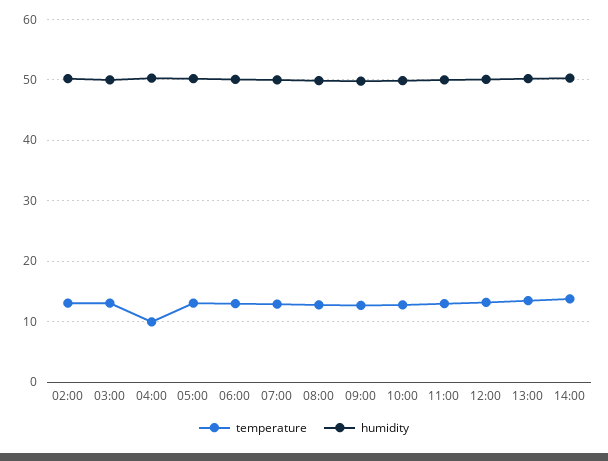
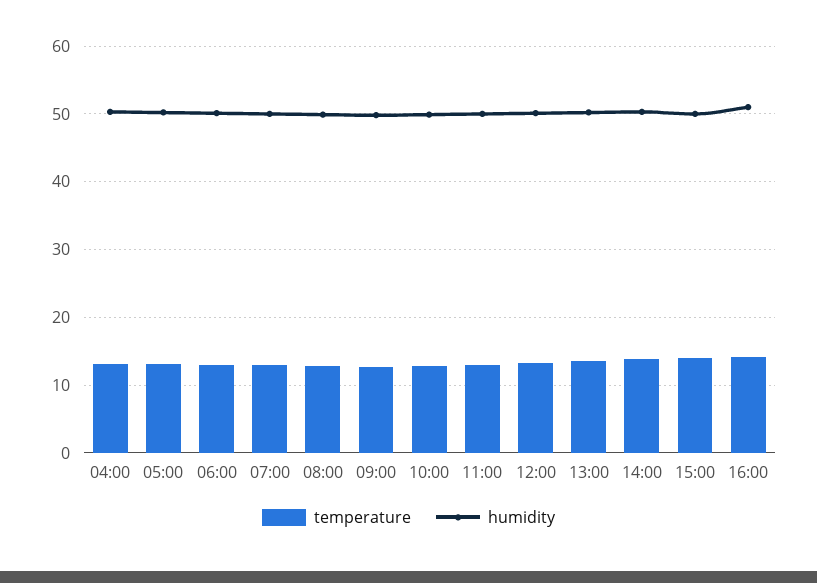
temperature, 02:00: 13 -> none
humidity, 02:00: 50 -> none
temperature, 03:00: 13 -> none
humidity, 03:00: 50 -> none
temperature, 04:00: 10 -> 13
temperature, 15:00: none -> 14
humidity, 15:00: none -> 50
temperature, 16:00: none -> 14
humidity, 16:00: none -> 51

